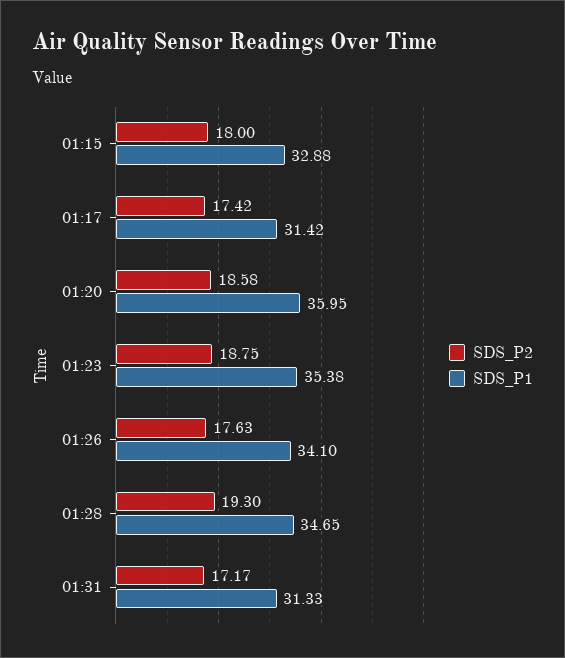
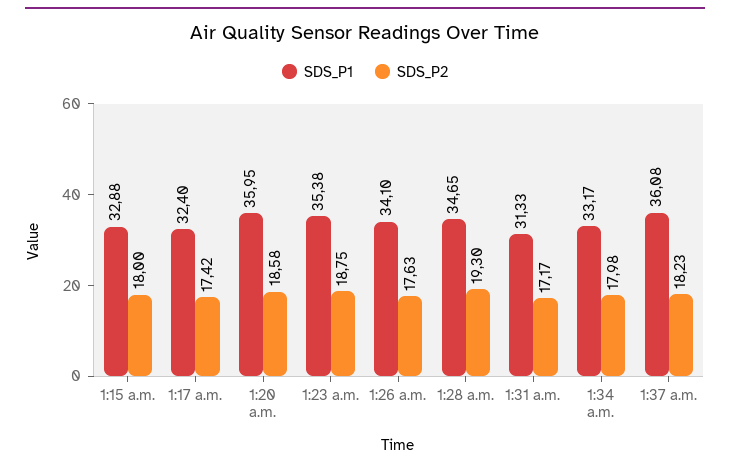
SDS_P1, 01:17: 31.42 -> 32.4
SDS_P1, 1:34 a.m.: none -> 33.17
SDS_P2, 1:34 a.m.: none -> 17.98
SDS_P1, 1:37 a.m.: none -> 36.08
SDS_P2, 1:37 a.m.: none -> 18.23

